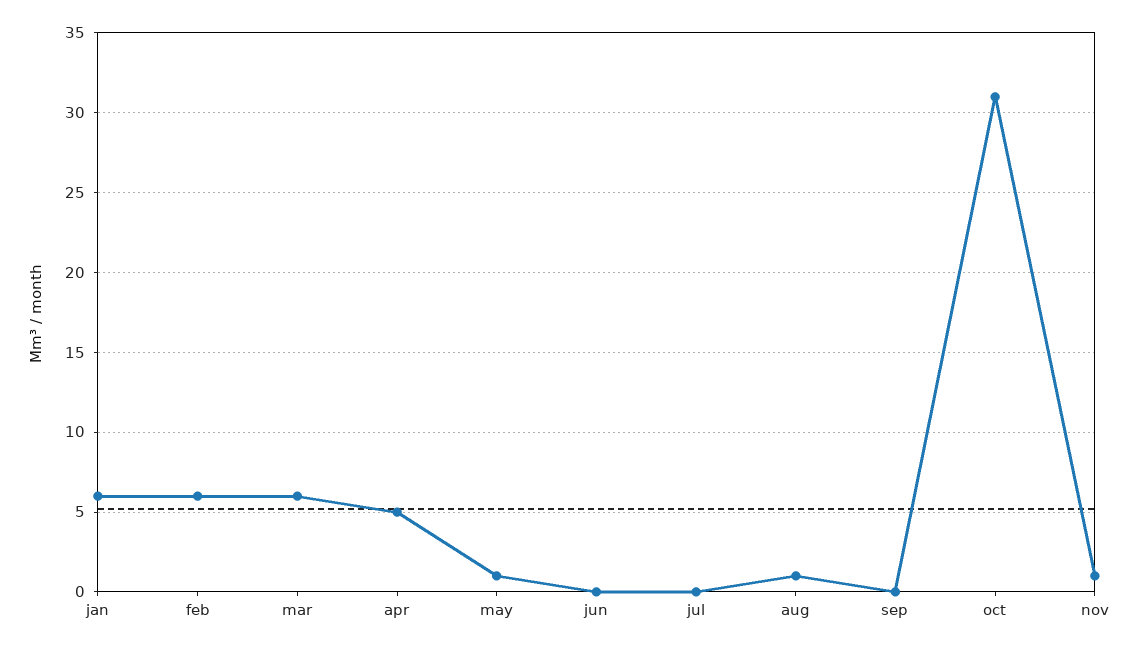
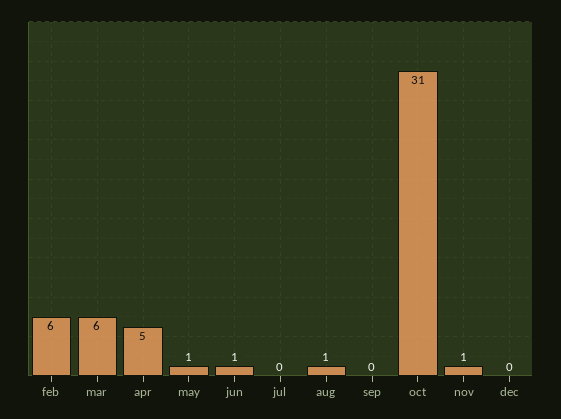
jan: 6 -> none
jun: 0 -> 1
dec: none -> 0

